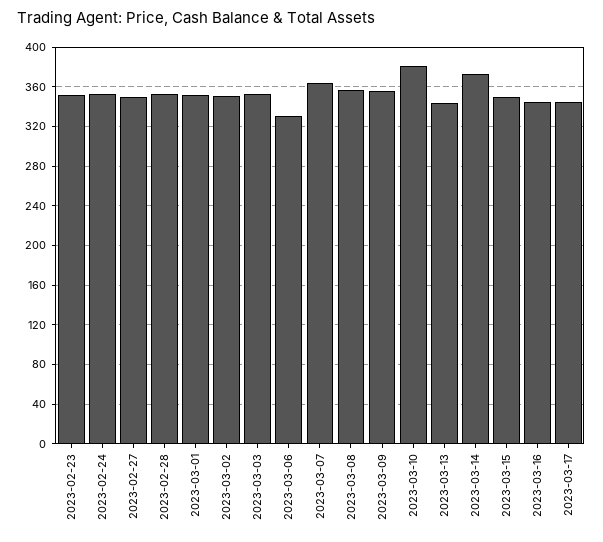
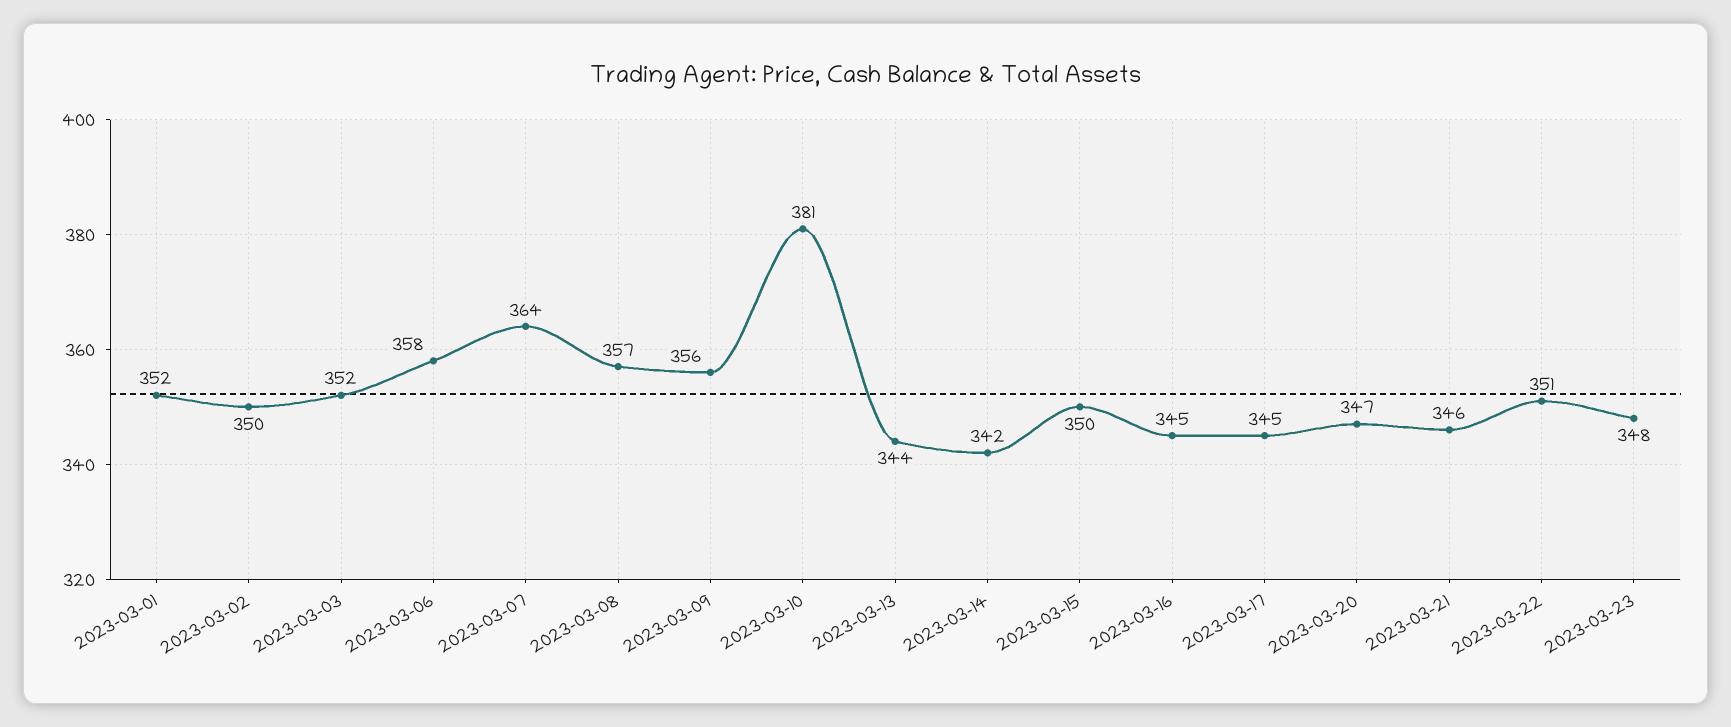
2023-02-23: 350 -> none
2023-02-24: 350 -> none
2023-02-27: 350 -> none
2023-02-28: 350 -> none
2023-03-06: 330 -> 358
2023-03-14: 370 -> 342
2023-03-20: none -> 347
2023-03-21: none -> 346
2023-03-22: none -> 351
2023-03-23: none -> 348

